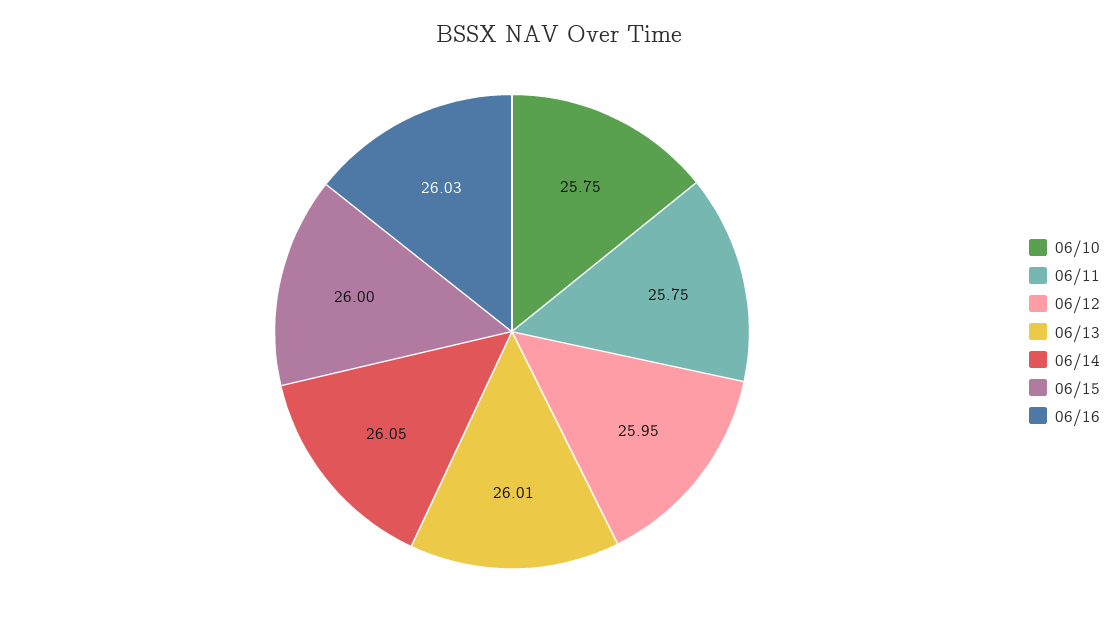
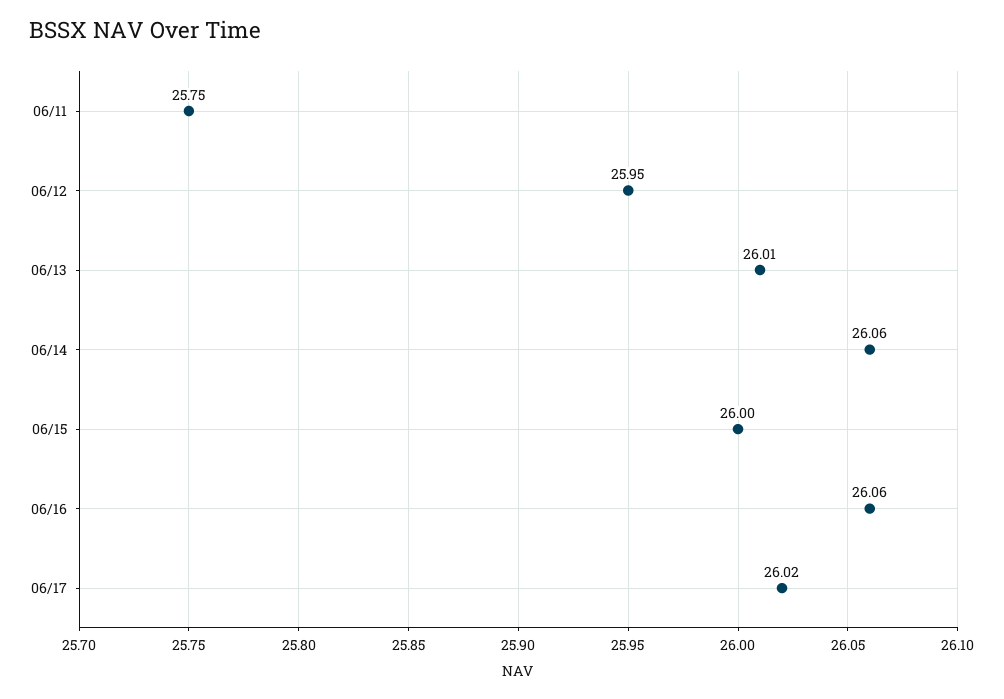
06/10: 25.75 -> none
06/14: 26.05 -> 26.06
06/16: 26.03 -> 26.06
06/17: none -> 26.02

